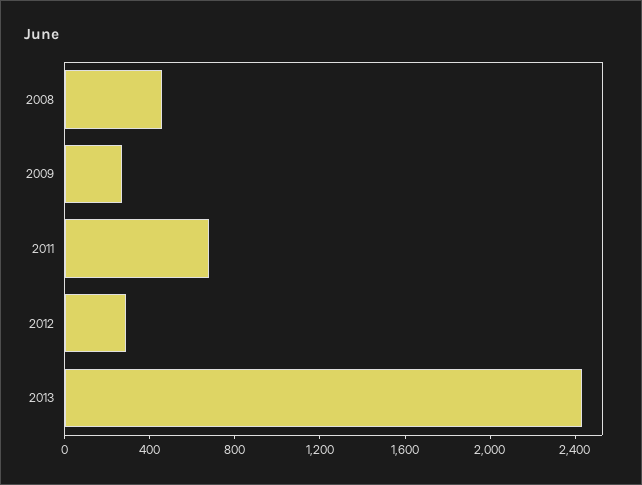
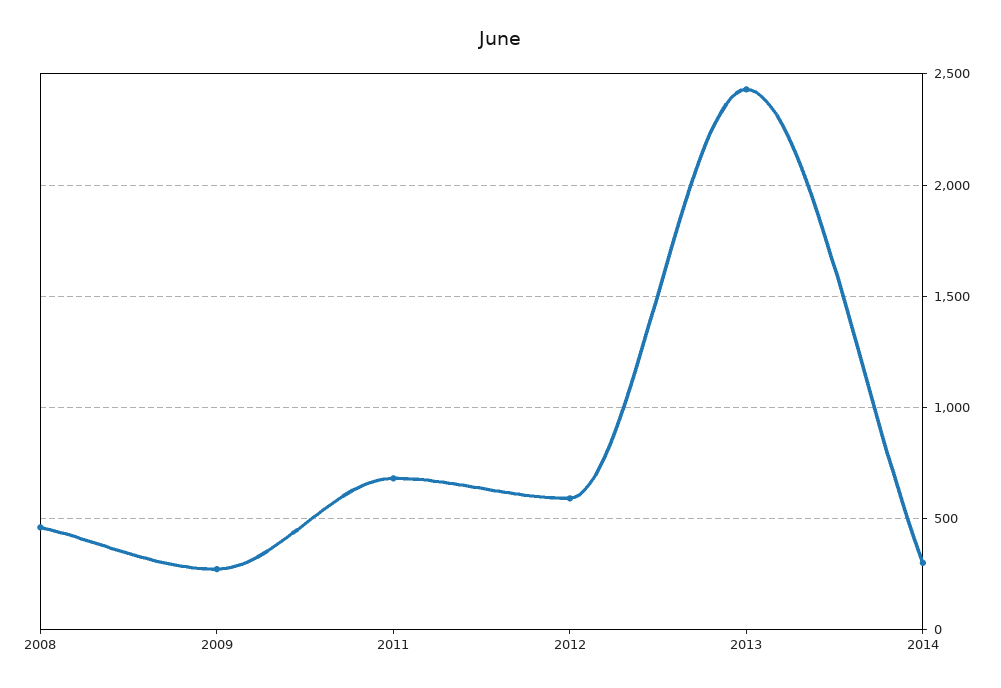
2012: 300 -> 600
2014: none -> 300

